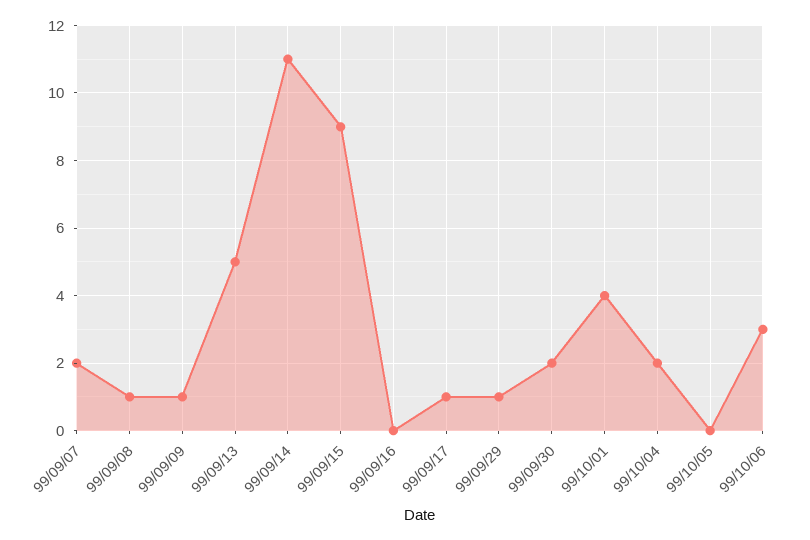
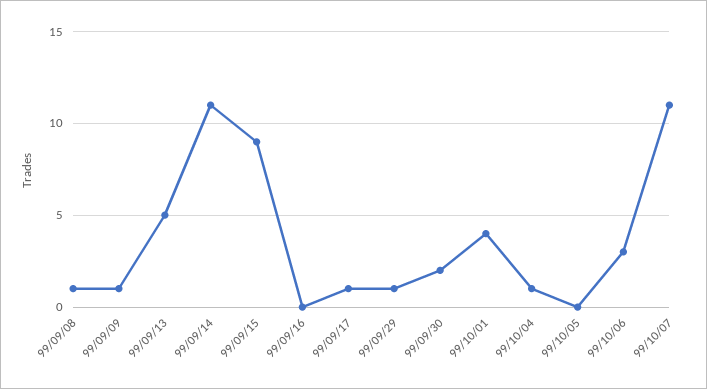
99/09/07: 2 -> none
99/10/04: 2 -> 1
99/10/07: none -> 11

